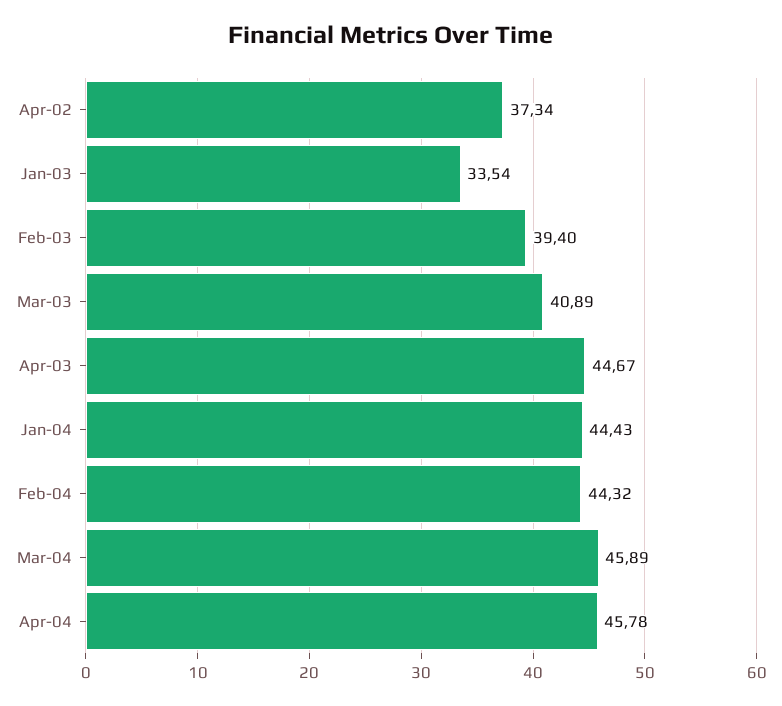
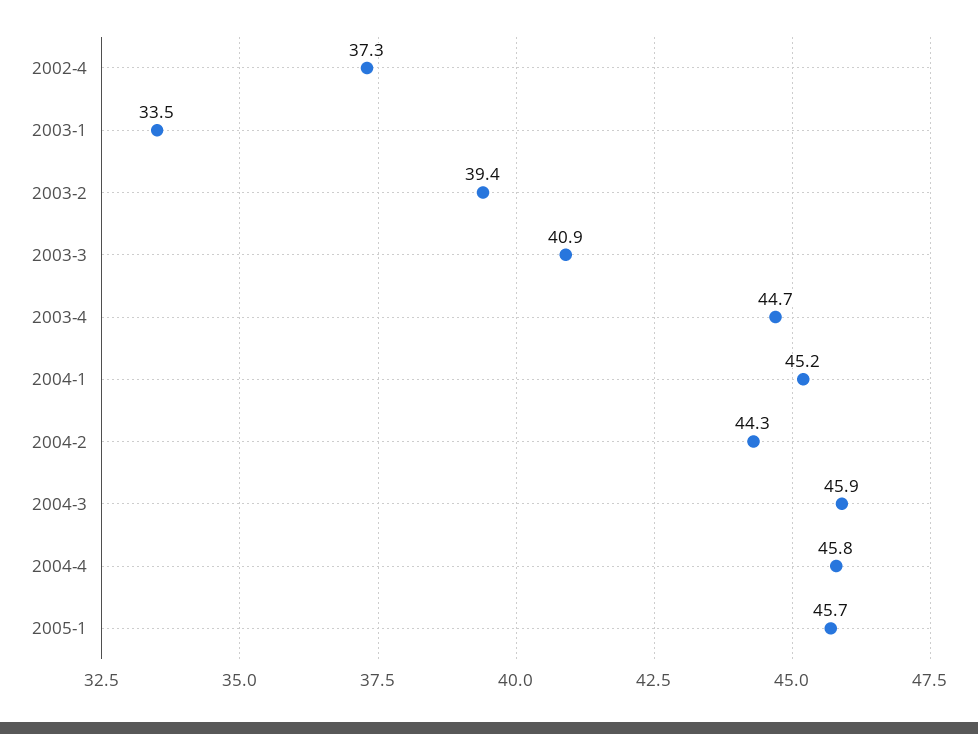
Jan-04: 44.43 -> 45.2
2005-1: none -> 45.7

